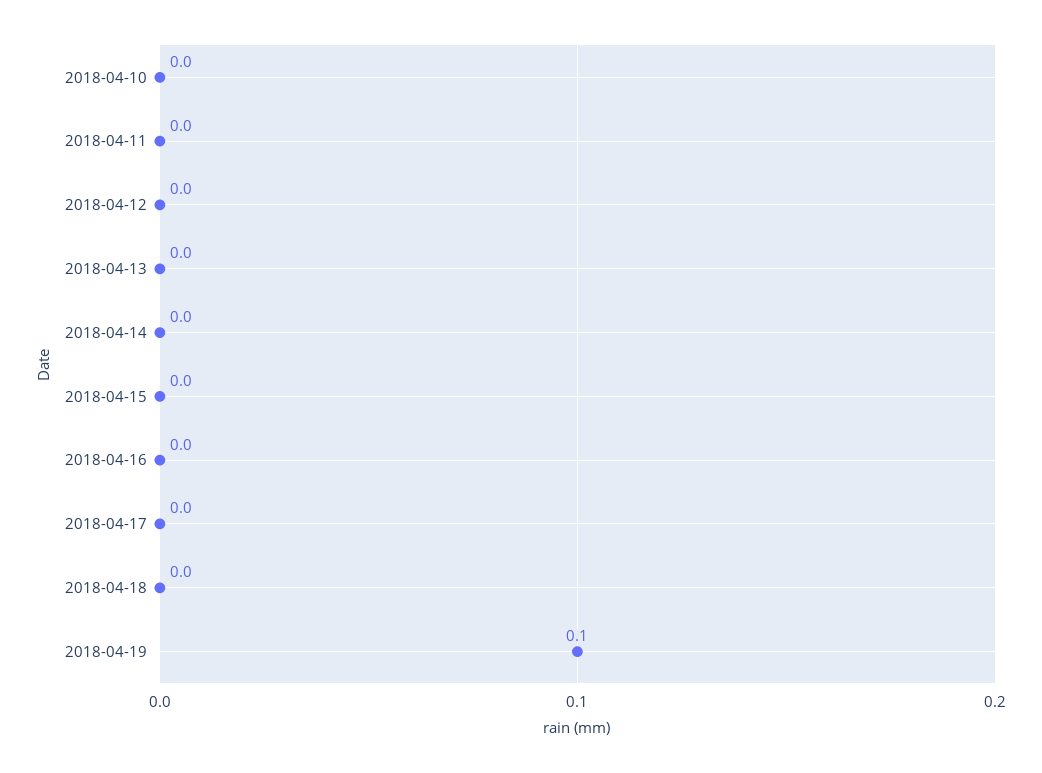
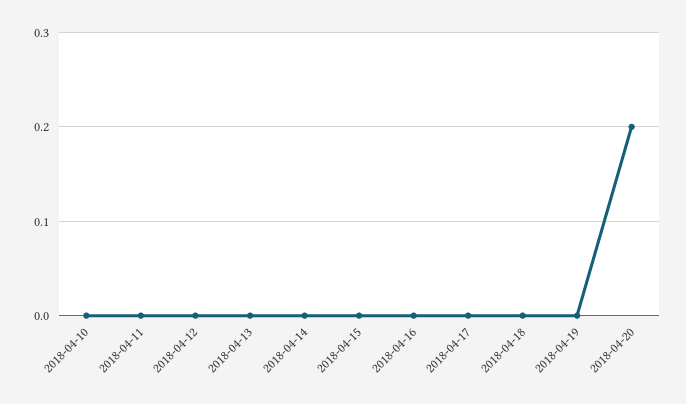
2018-04-19: 0.1 -> 0
2018-04-20: none -> 0.2

